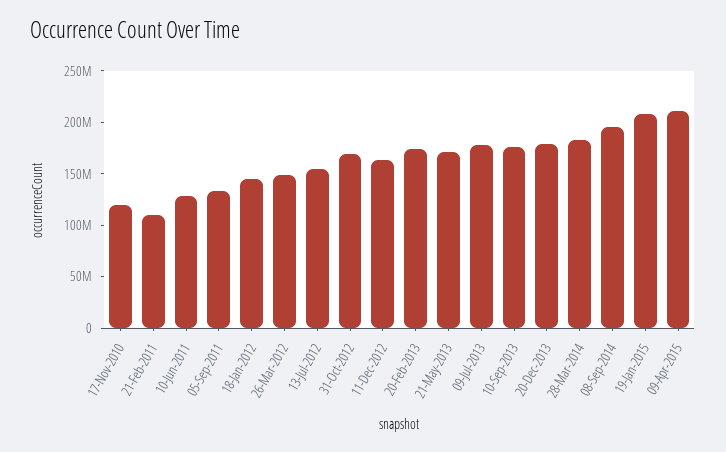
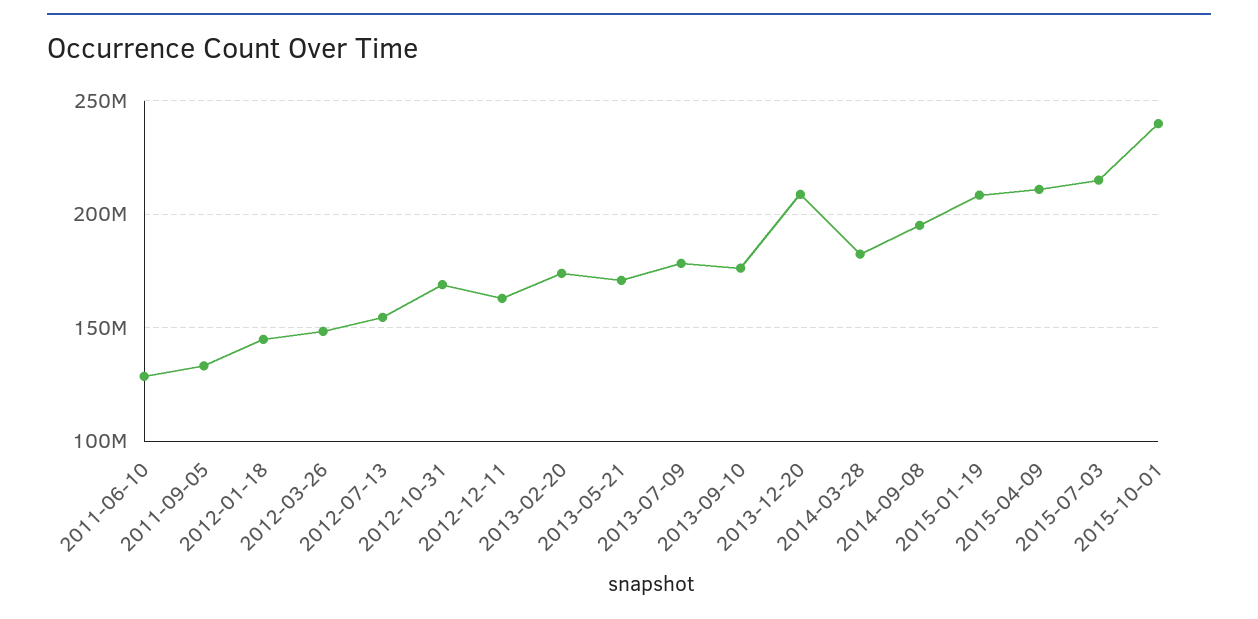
17-Nov-2010: 120000000 -> none
21-Feb-2011: 110000000 -> none
20-Dec-2013: 180000000 -> 210000000
2015-07-03: none -> 215000000
2015-10-01: none -> 240000000

